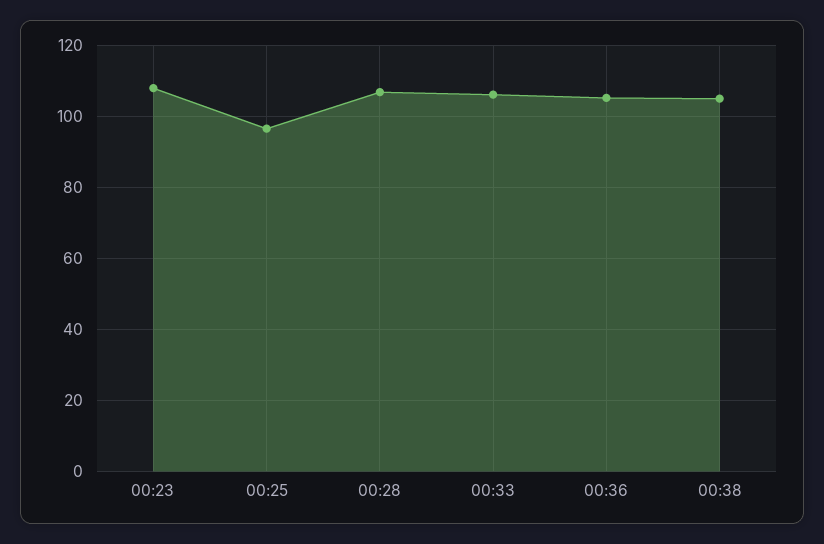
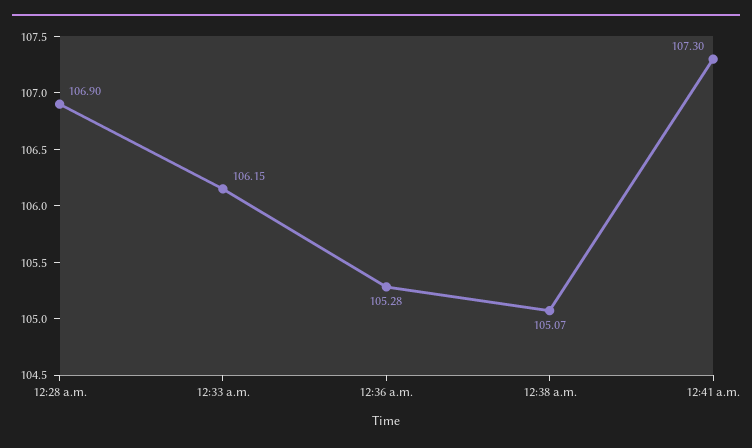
00:23: 108 -> none
00:25: 96 -> none
12:41 a.m.: none -> 107.3

